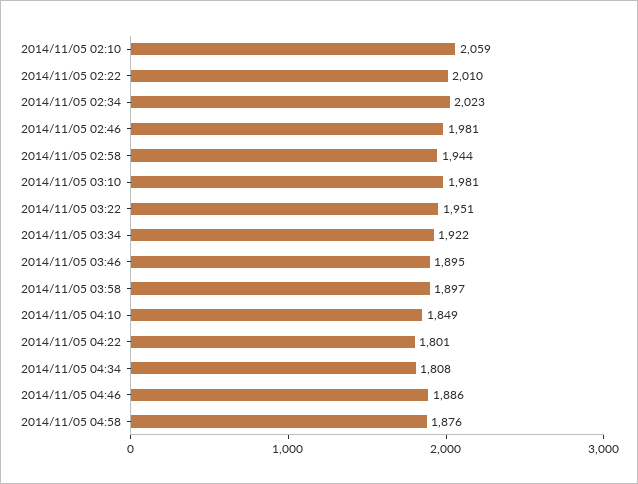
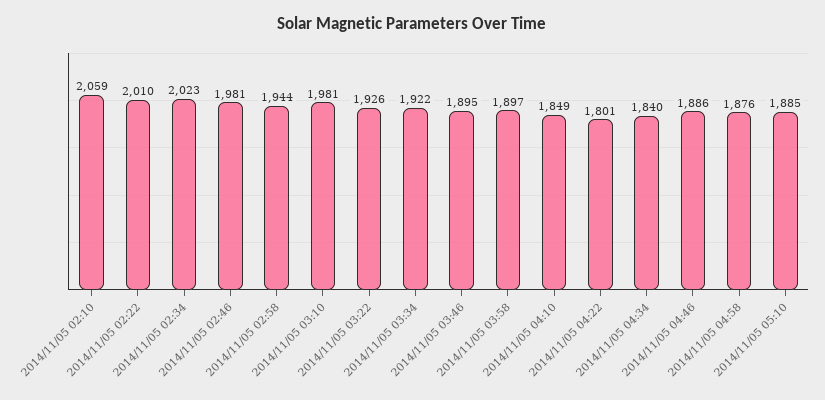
2014/11/05 03:22: 1951 -> 1926
2014/11/05 04:34: 1808 -> 1840
2014/11/05 05:10: none -> 1885

